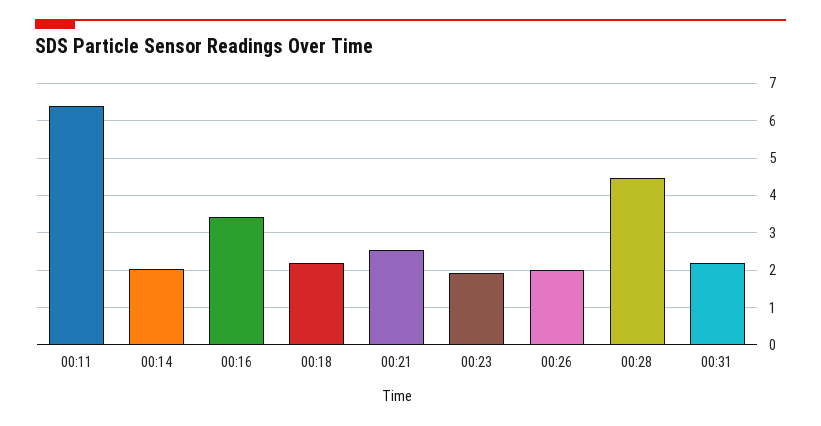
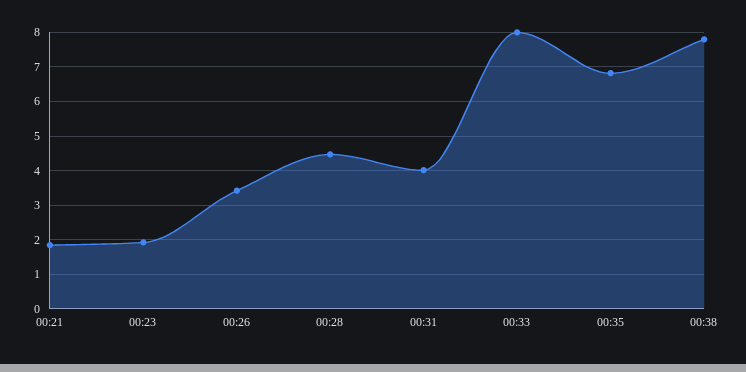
00:11: 6.4 -> none
00:14: 2 -> none
00:16: 3.4 -> none
00:18: 2.2 -> none
00:21: 2.6 -> 1.8
00:26: 2 -> 3.4
00:31: 2.2 -> 4
00:33: none -> 8
00:35: none -> 6.8
00:38: none -> 7.8

